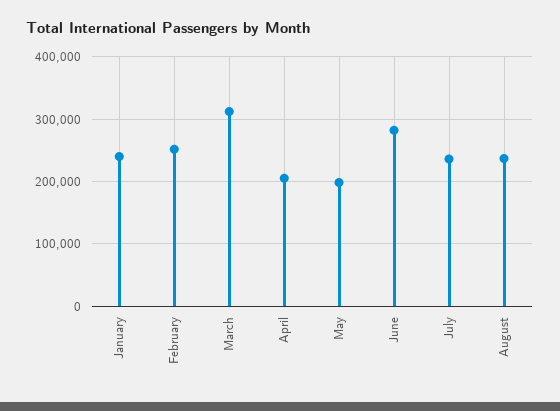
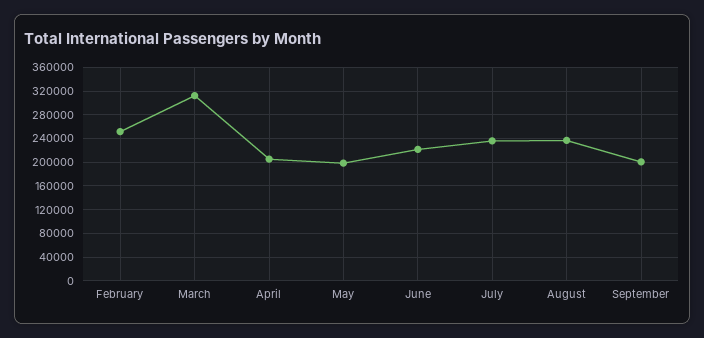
January: 240000 -> none
June: 280000 -> 220000
September: none -> 200000

